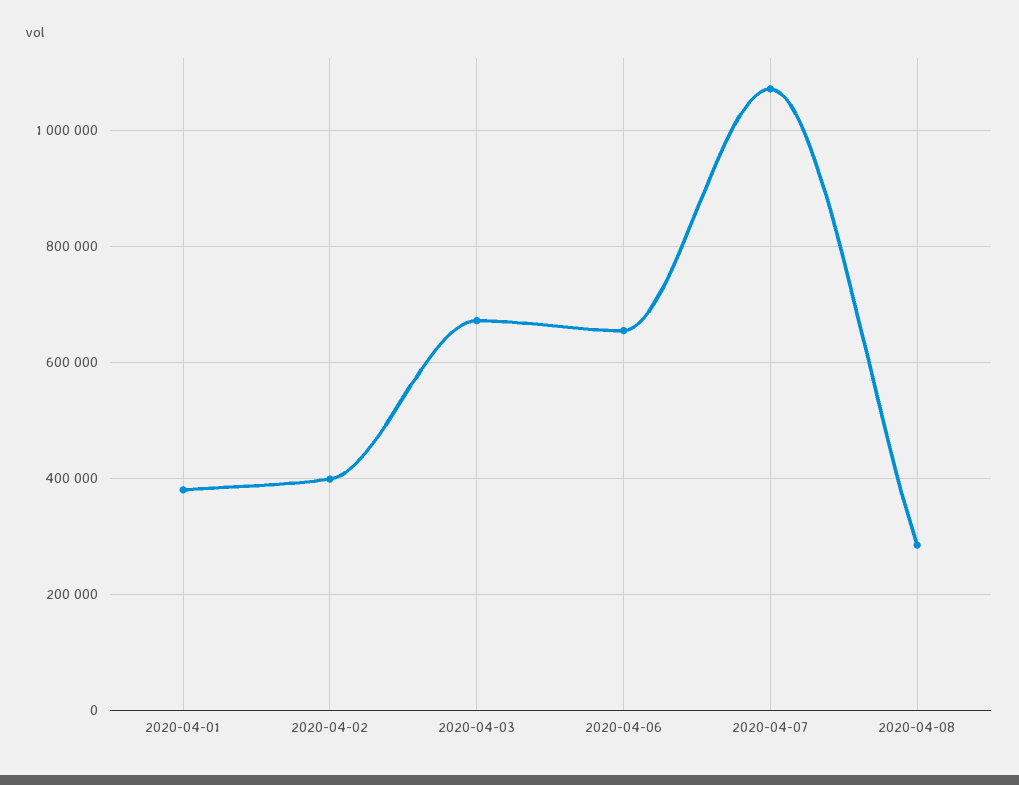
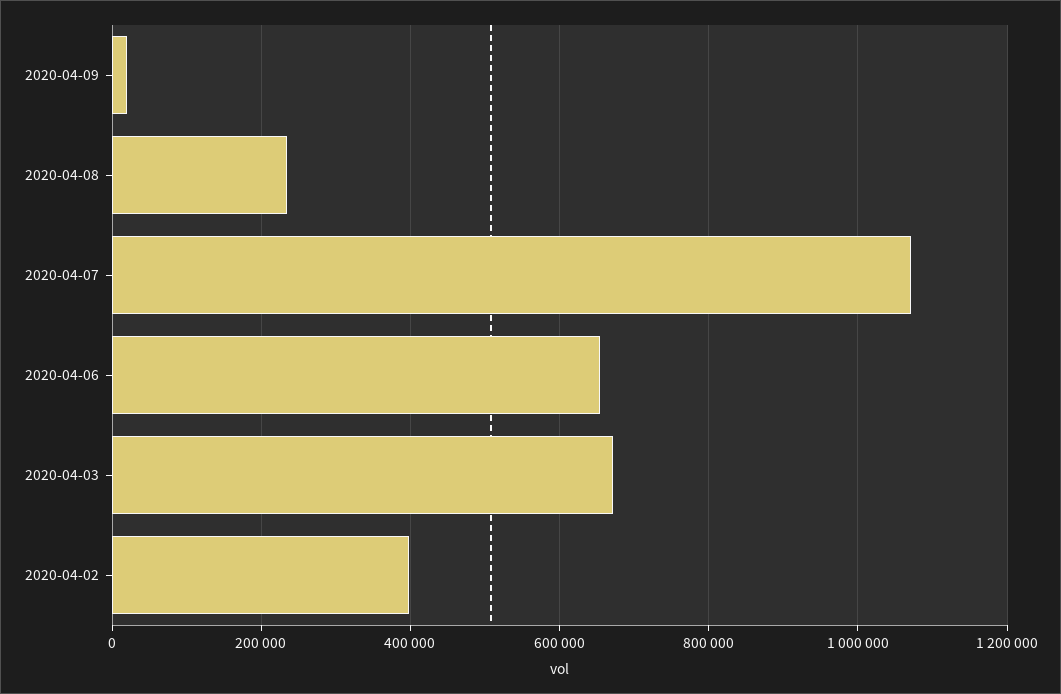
2020-04-01: 380000 -> none
2020-04-08: 280000 -> 240000
2020-04-09: none -> 20000

